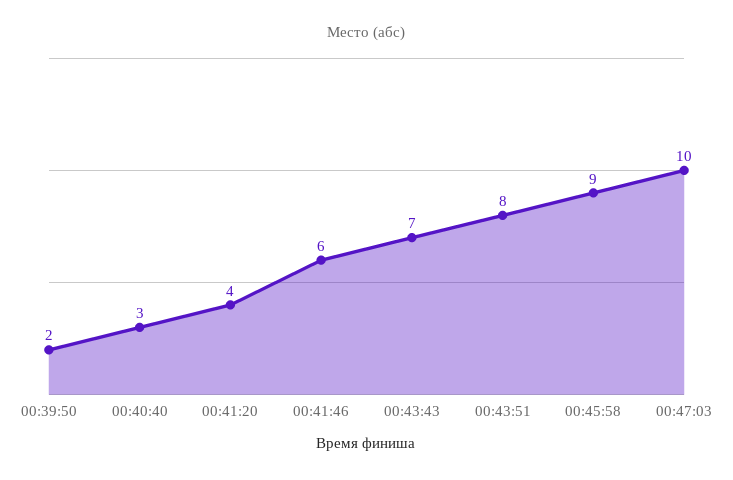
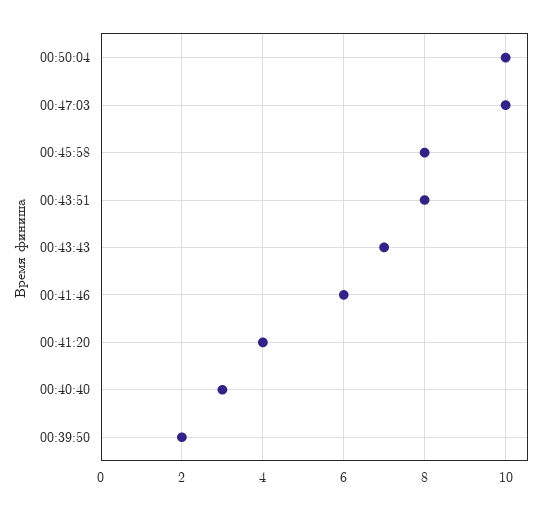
00:45:58: 9 -> 8
00:50:04: none -> 10

